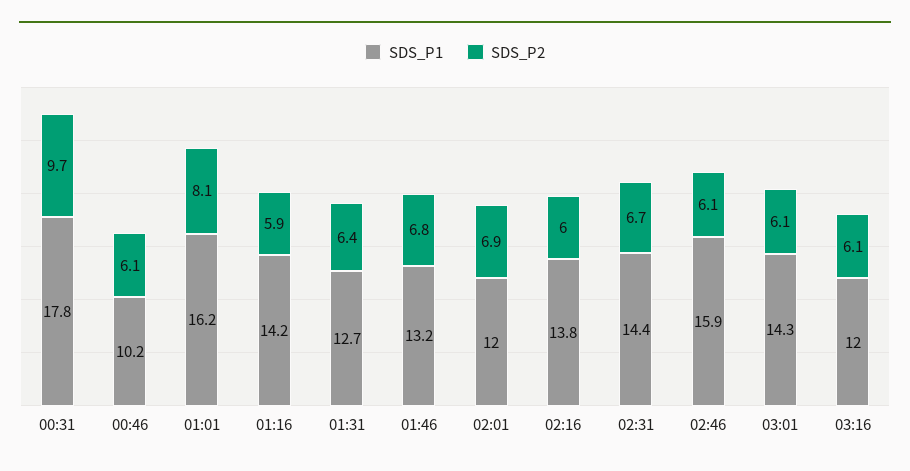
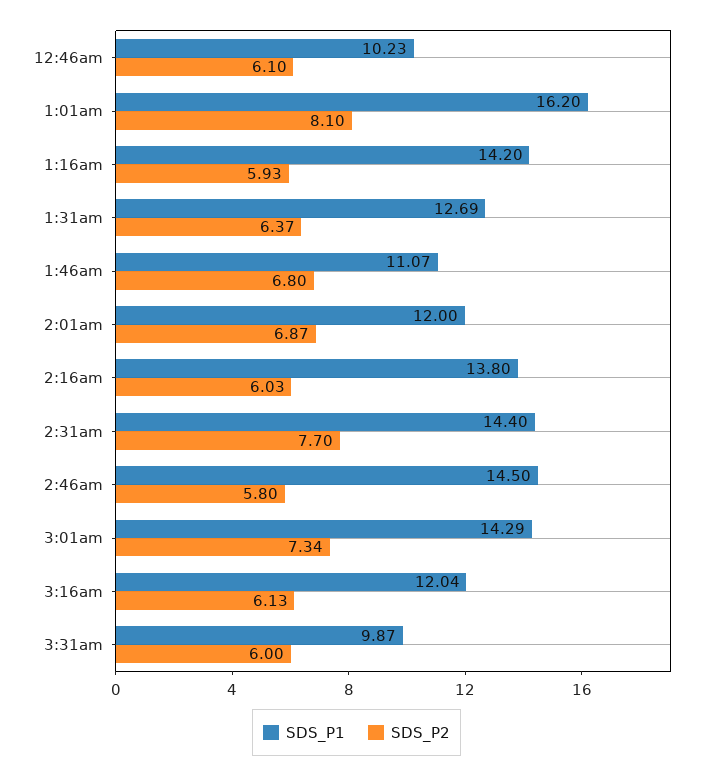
SDS_P1, 00:31: 17.8 -> none
SDS_P2, 00:31: 9.7 -> none
SDS_P1, 01:46: 13.2 -> 11.07
SDS_P2, 02:31: 6.7 -> 7.7
SDS_P1, 02:46: 15.9 -> 14.5
SDS_P2, 02:46: 6.1 -> 5.8
SDS_P2, 03:01: 6.1 -> 7.34
SDS_P1, 3:31am: none -> 9.87
SDS_P2, 3:31am: none -> 6

